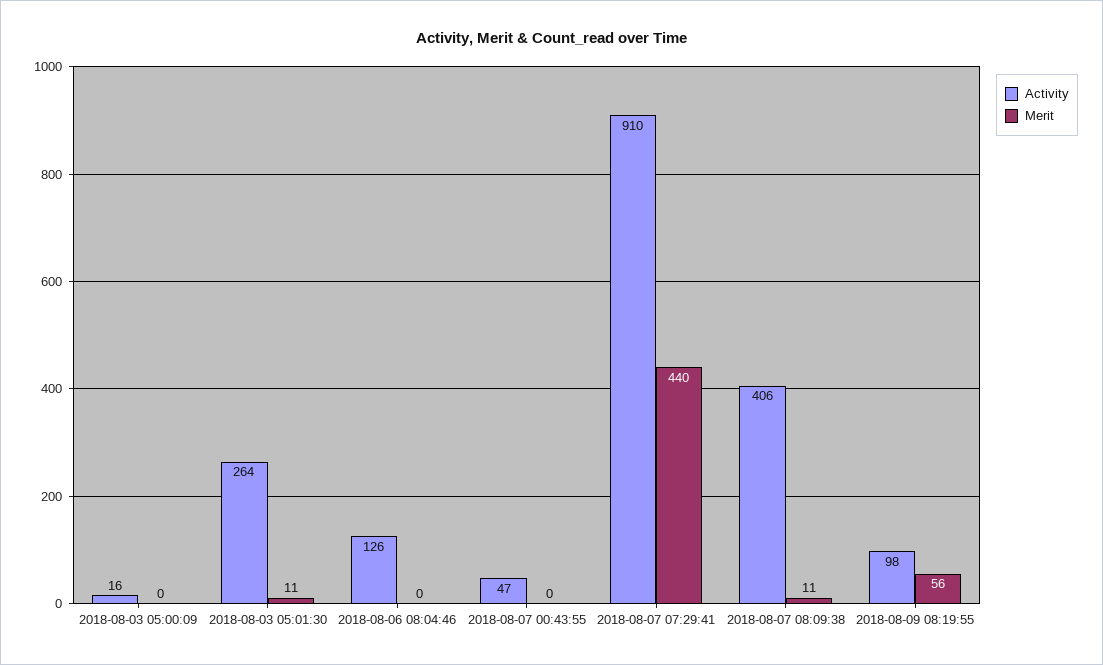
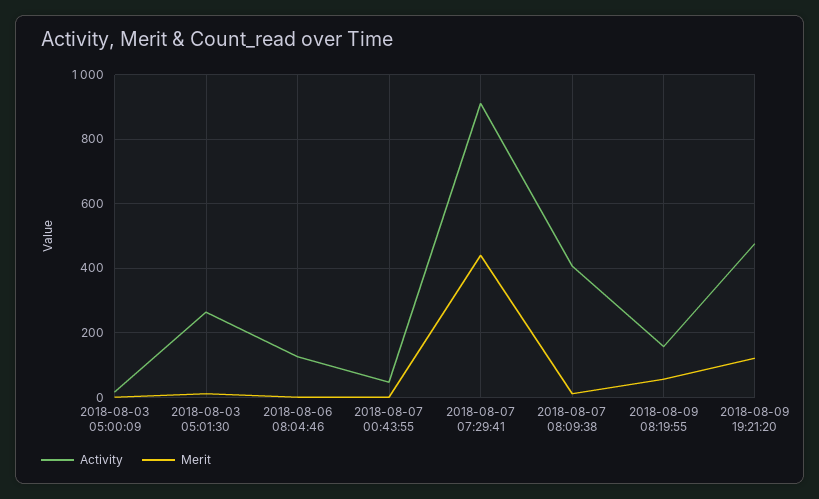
Activity, 2018-08-09 08:19:55: 98 -> 160
Activity, 2018-08-09 19:21:20: none -> 480
Merit, 2018-08-09 19:21:20: none -> 120

